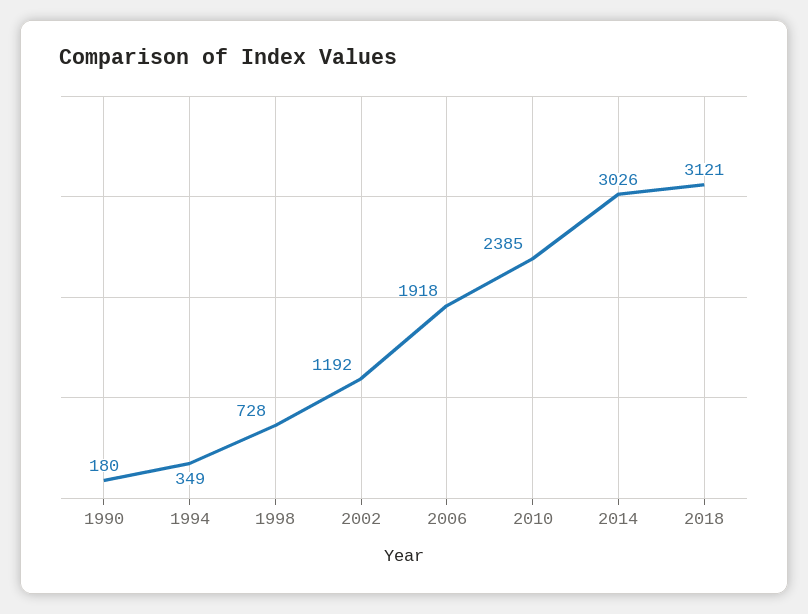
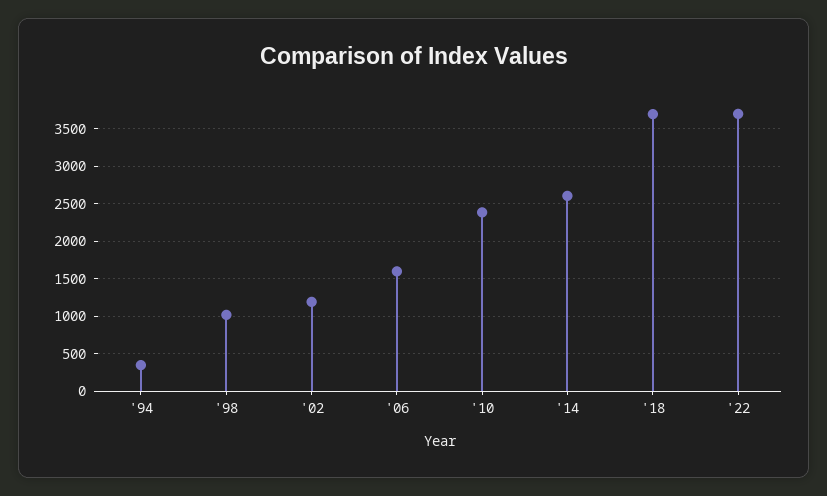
1990: 180 -> none
1998: 728 -> 1000
2006: 1918 -> 1600
2014: 3026 -> 2600
2018: 3121 -> 3700
'22: none -> 3700

